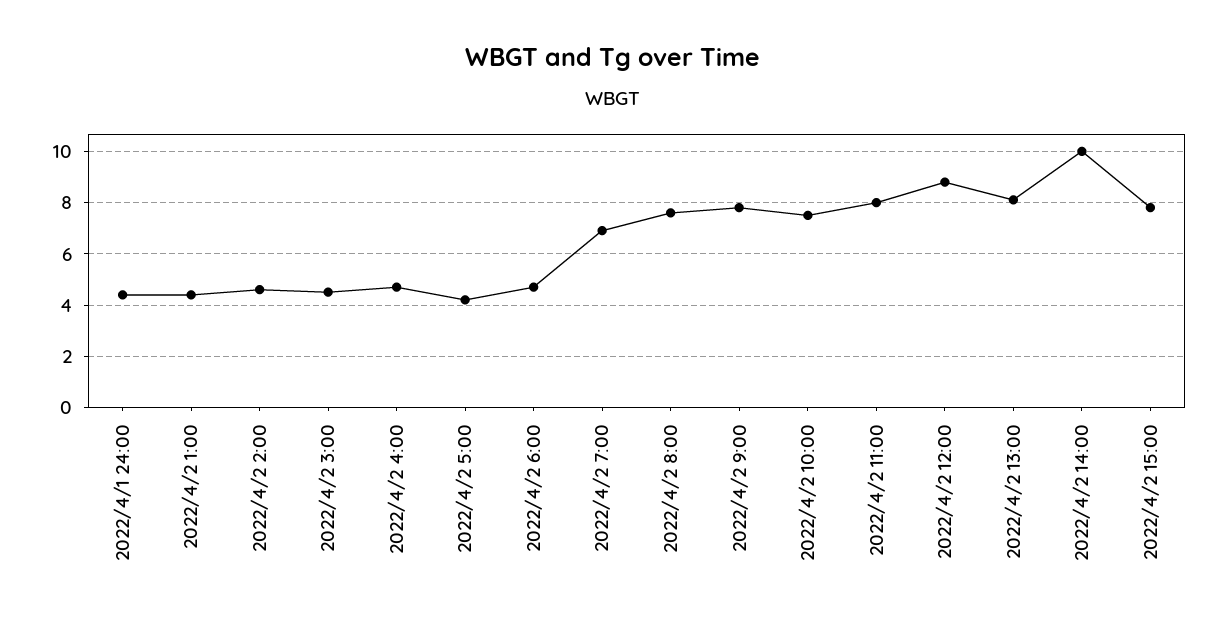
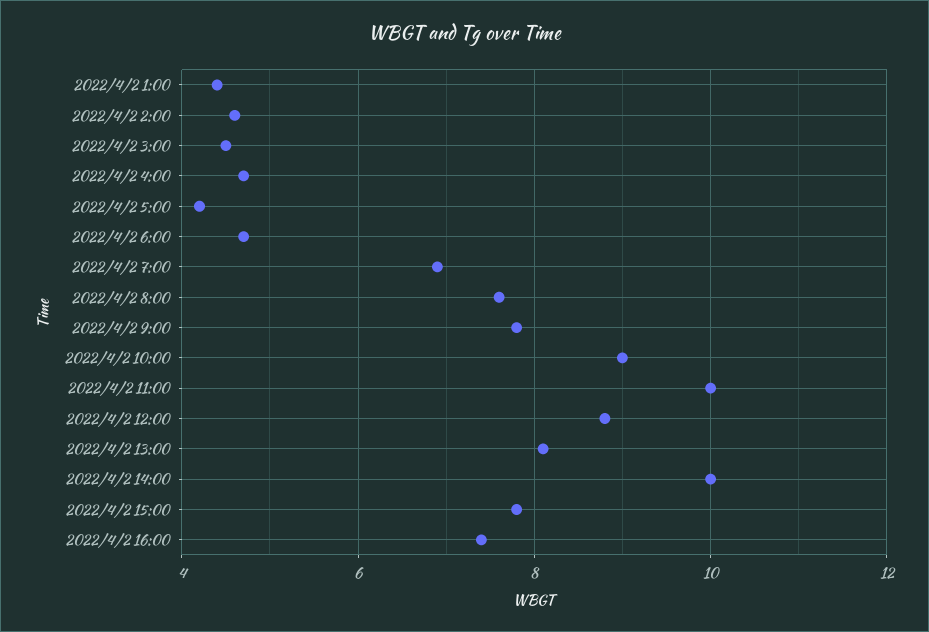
2022/4/1 24:00: 4.5 -> none
2022/4/2 10:00: 7.5 -> 9
2022/4/2 11:00: 8 -> 10
2022/4/2 16:00: none -> 7.5

